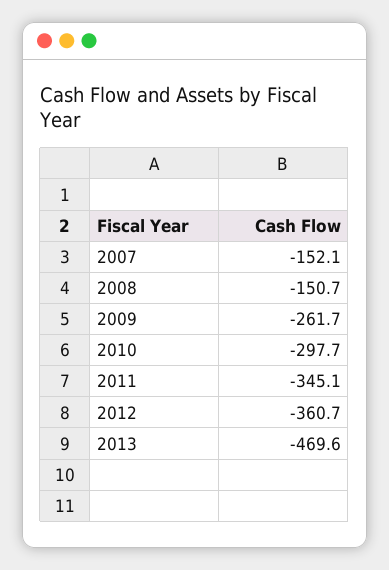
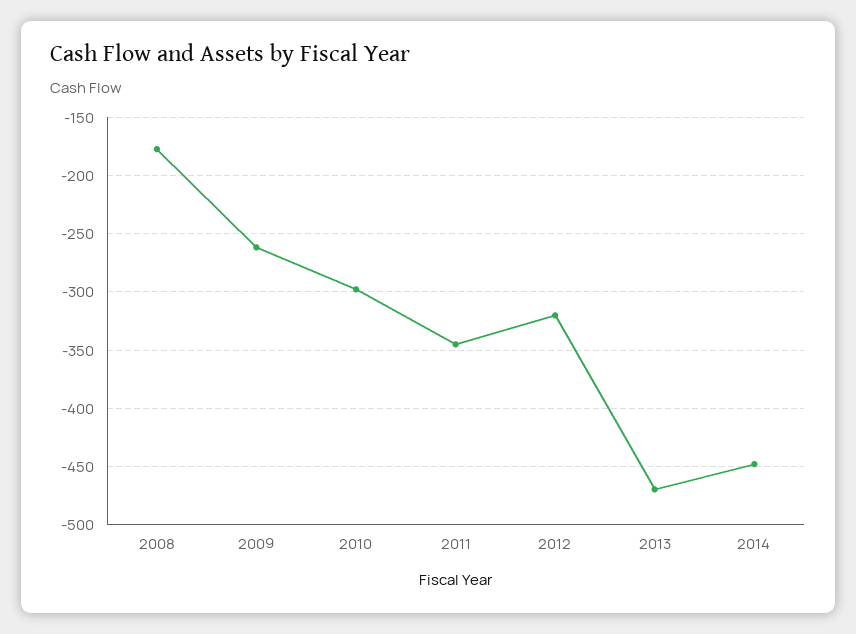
2007: -152.1 -> none
2008: -150.7 -> -180
2012: -360.7 -> -320
2014: none -> -450

